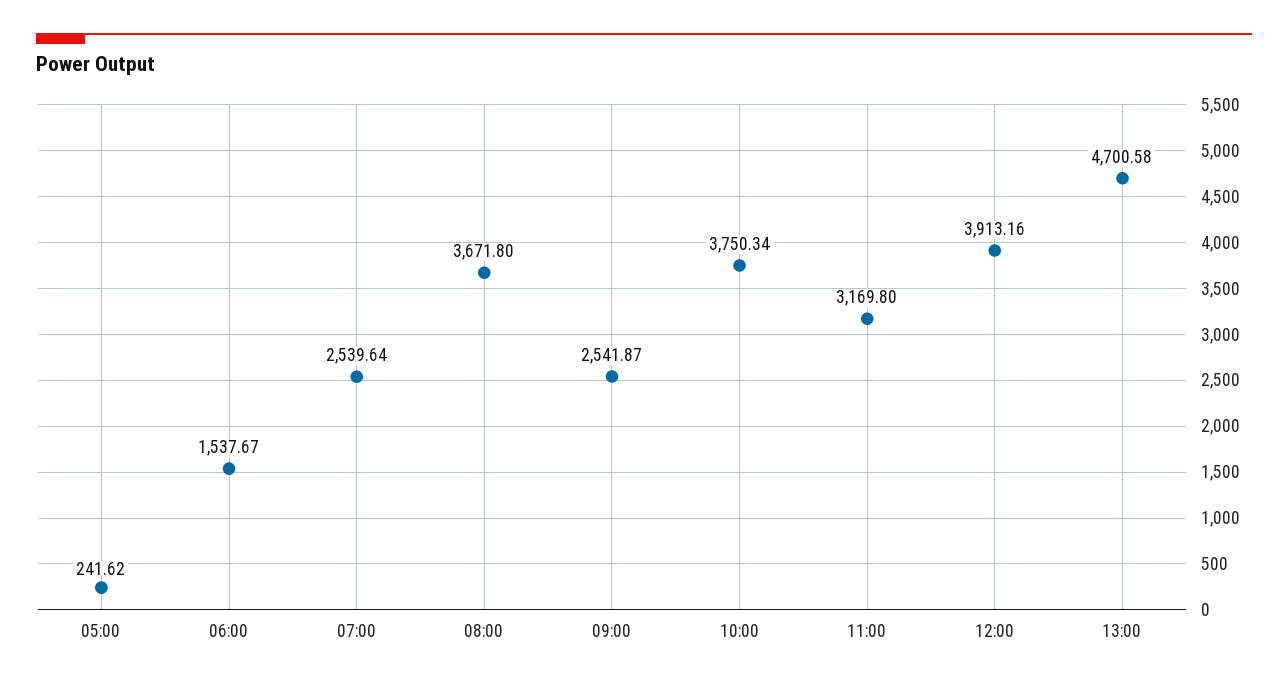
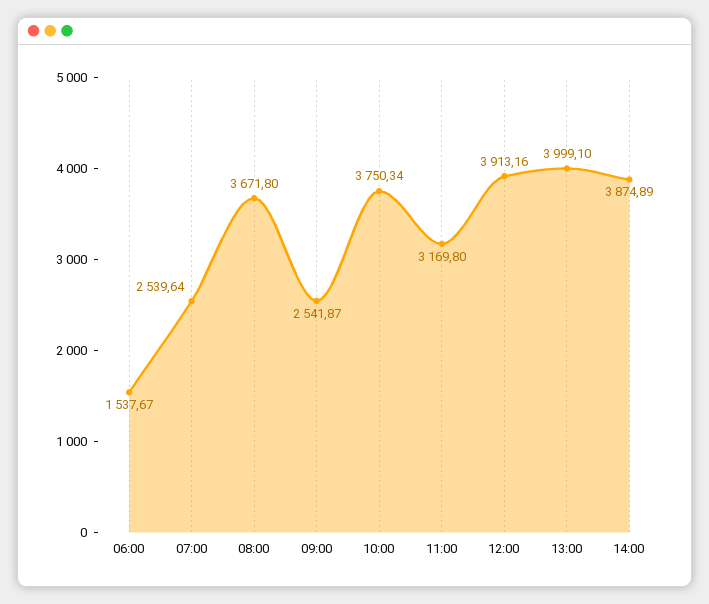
05:00: 241.62 -> none
13:00: 4700.58 -> 3999.1
14:00: none -> 3874.89

